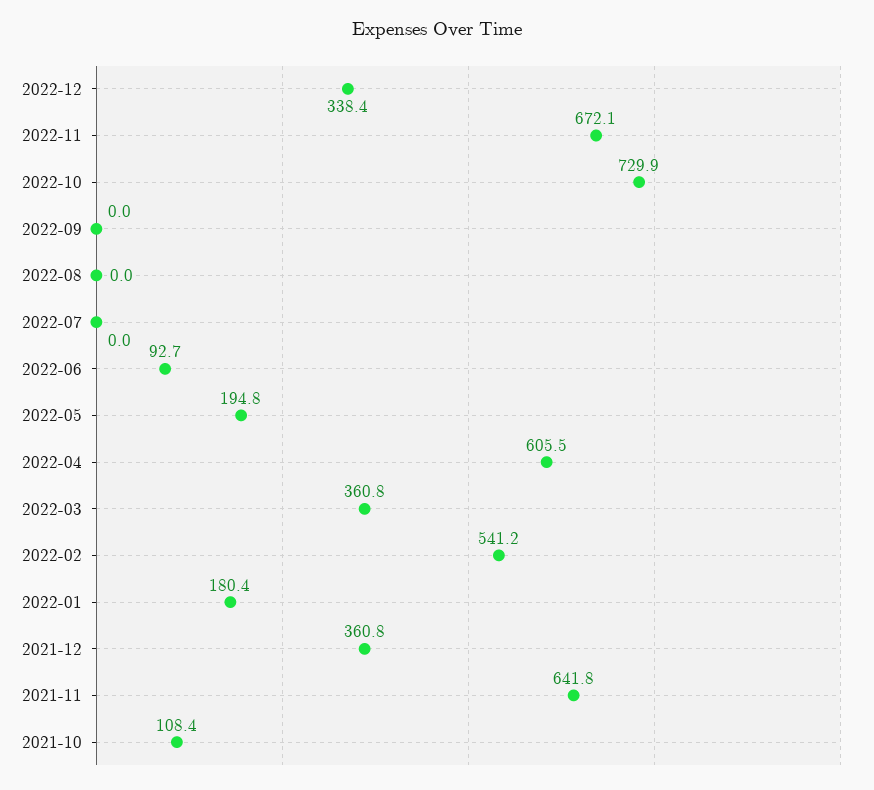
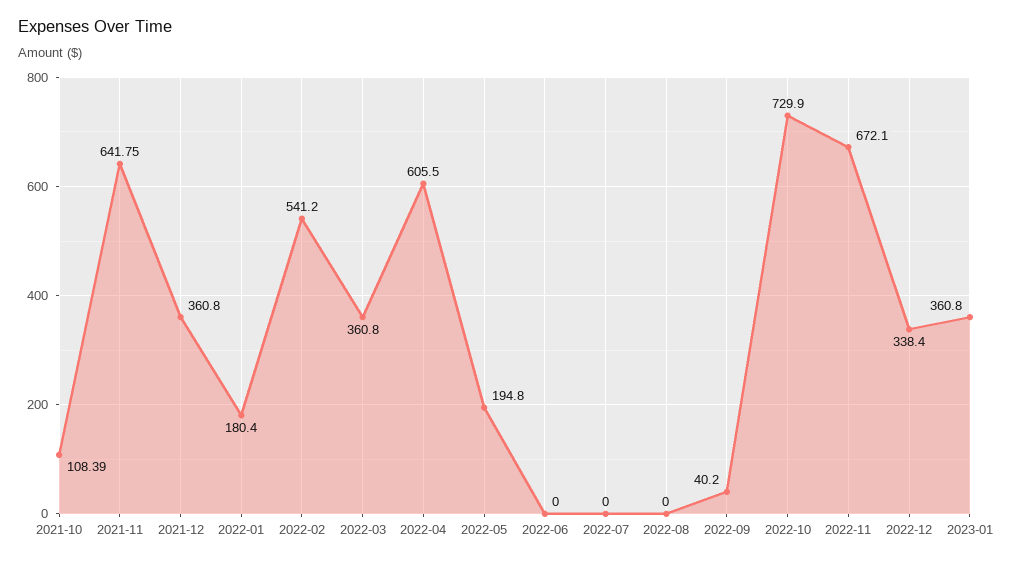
2022-09: 0 -> 40.2
2022-06: 92.7 -> 0
2023-01: none -> 360.8

